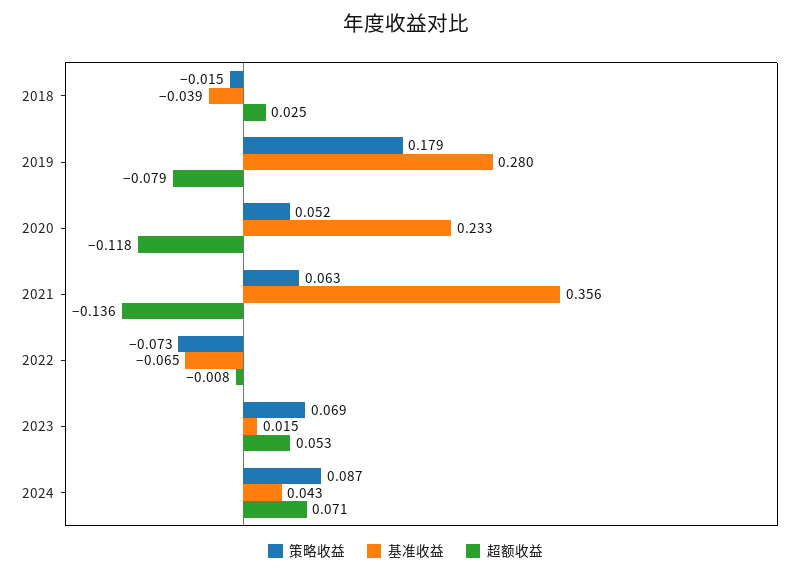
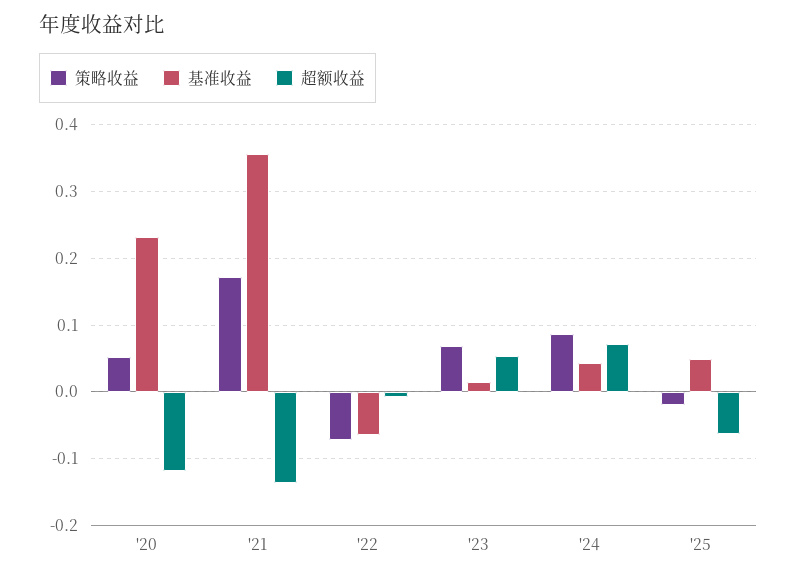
策略收益, 2018: -0.015 -> none
基准收益, 2018: -0.039 -> none
超额收益, 2018: 0.025 -> none
策略收益, 2019: 0.179 -> none
基准收益, 2019: 0.28 -> none
超额收益, 2019: -0.079 -> none
策略收益, 2021: 0.063 -> 0.17
策略收益, '25: none -> -0.02
基准收益, '25: none -> 0.05
超额收益, '25: none -> -0.06

